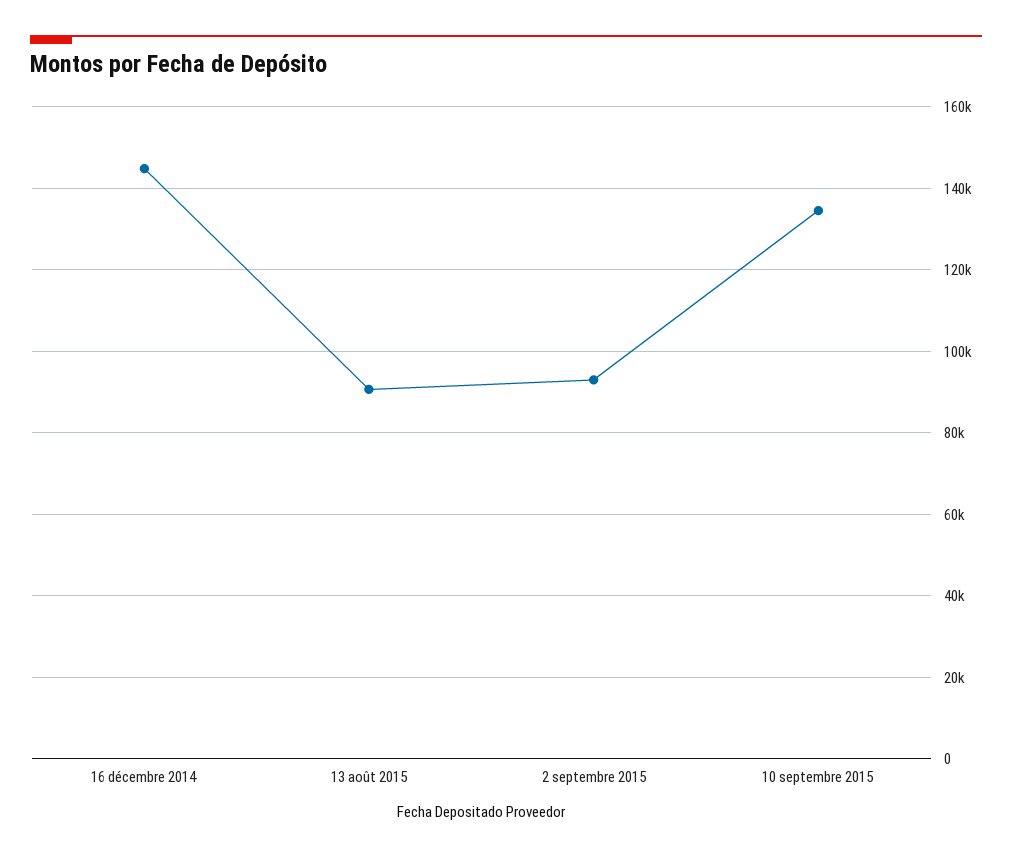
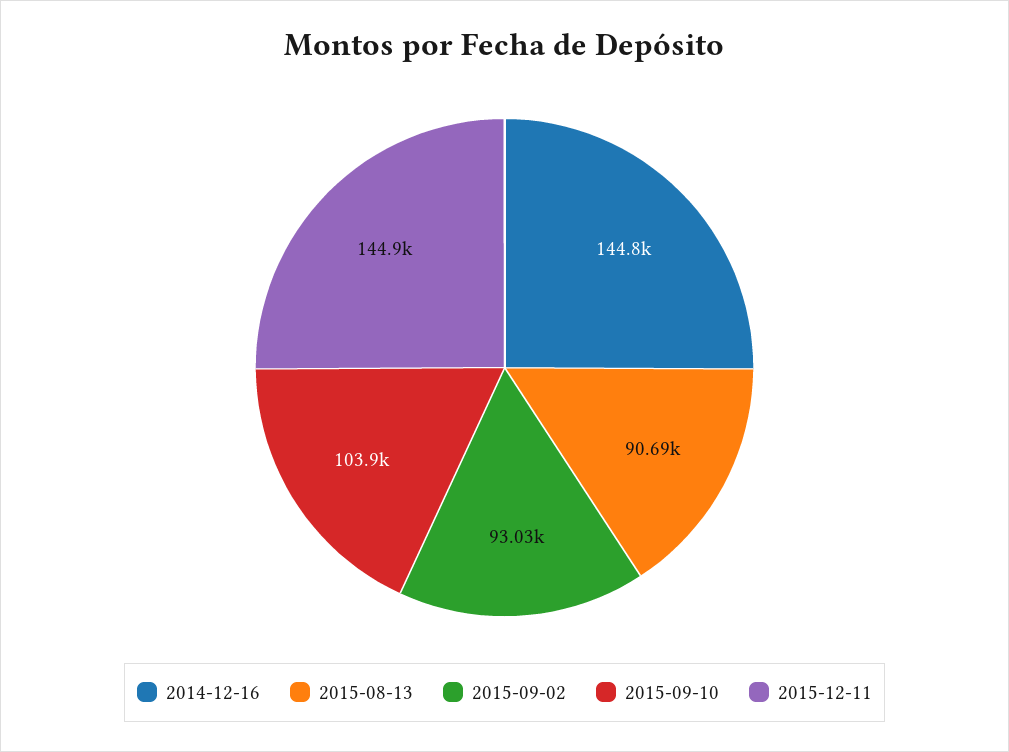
10 septembre 2015: 134000 -> 103900
2015-12-11: none -> 144900

